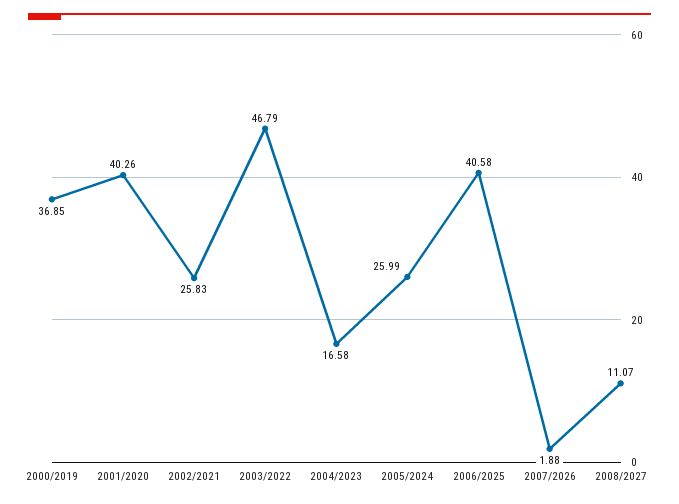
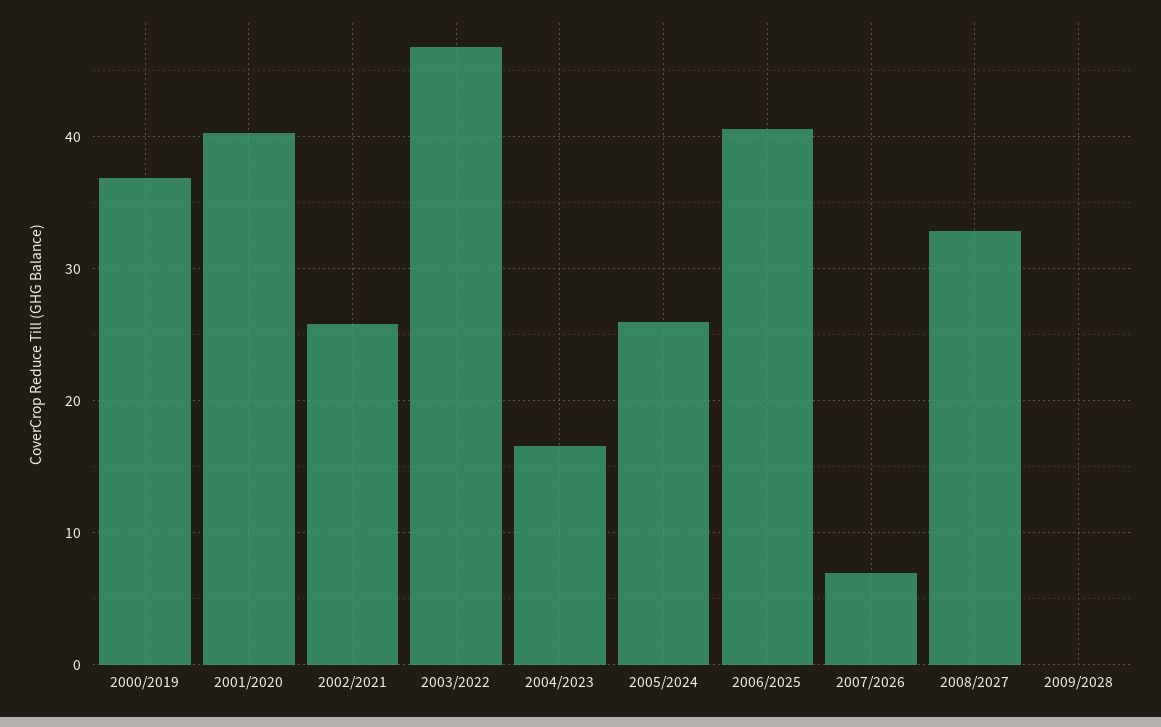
2007/2026: 1.88 -> 7
2008/2027: 11.07 -> 33
2009/2028: none -> 0

